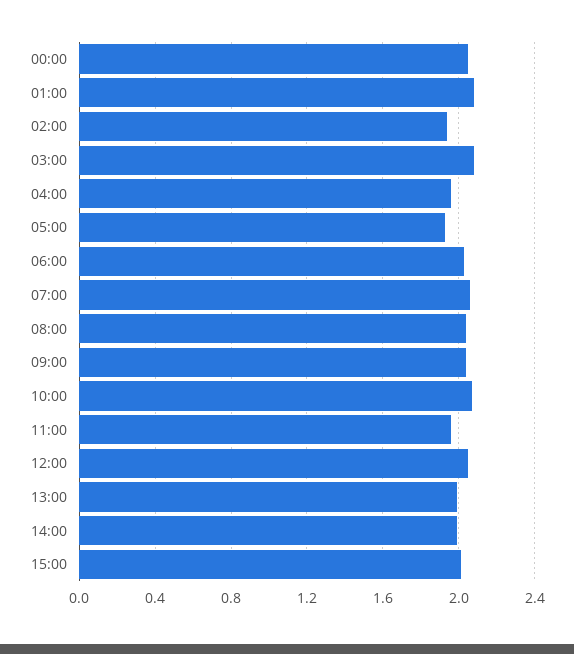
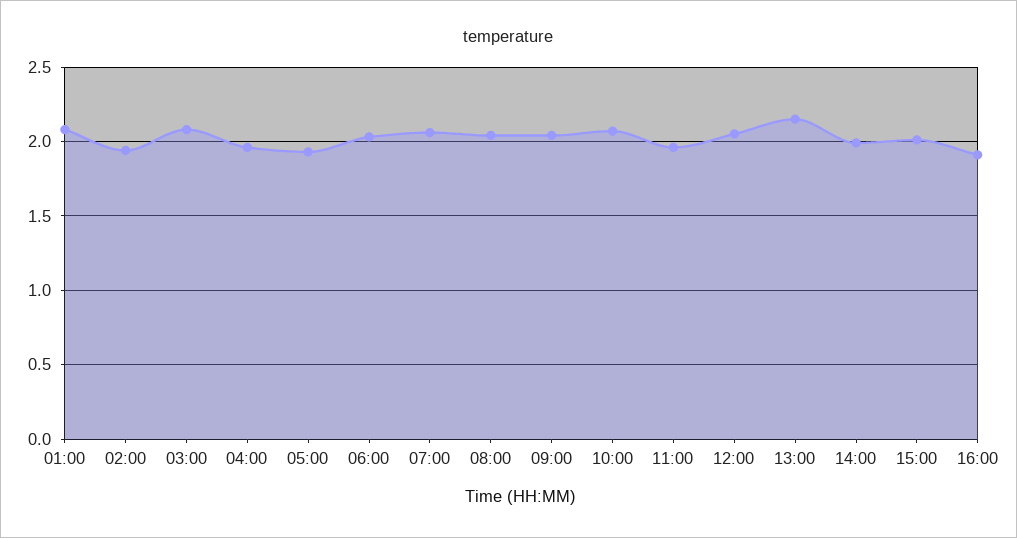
00:00: 2.05 -> none
13:00: 2 -> 2.15
16:00: none -> 1.9

